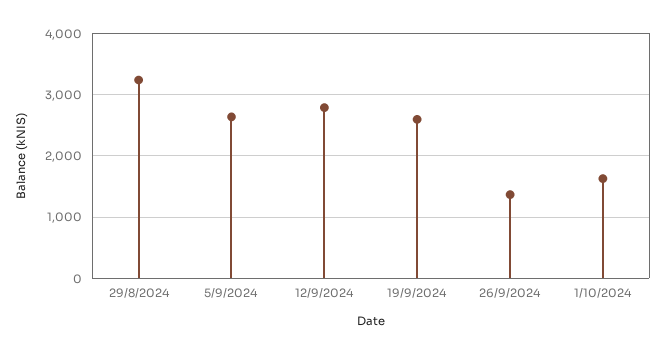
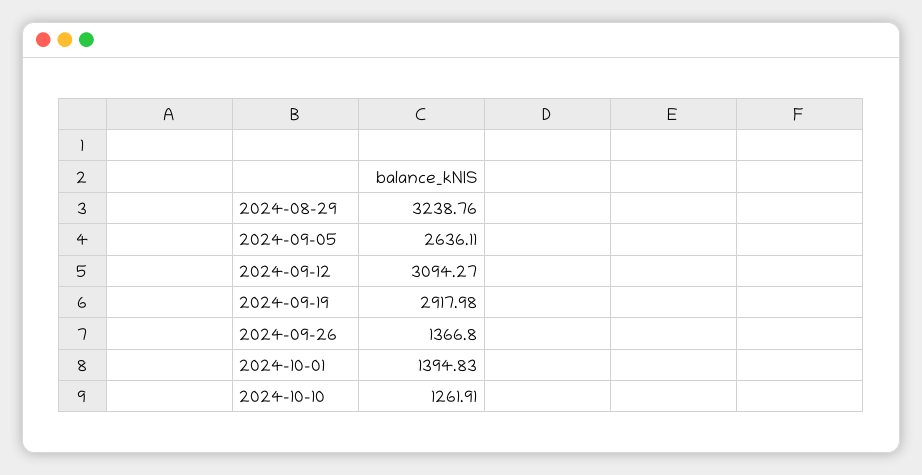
12/9/2024: 2800 -> 3094.27
19/9/2024: 2600 -> 2917.98
1/10/2024: 1600 -> 1394.83
2024-10-10: none -> 1261.91

